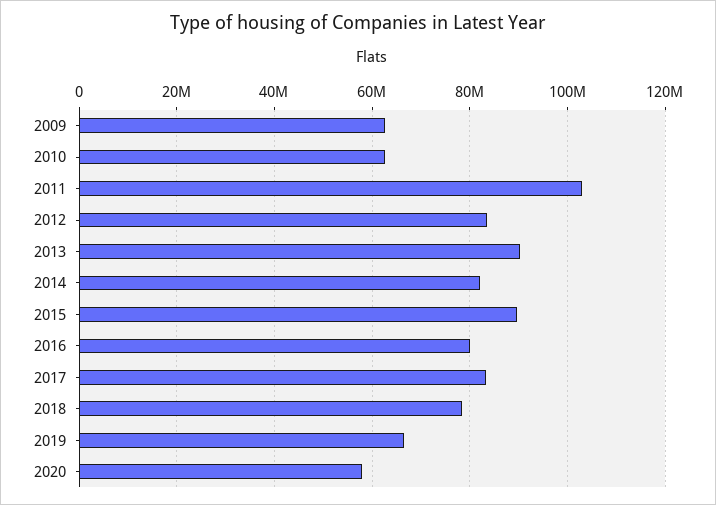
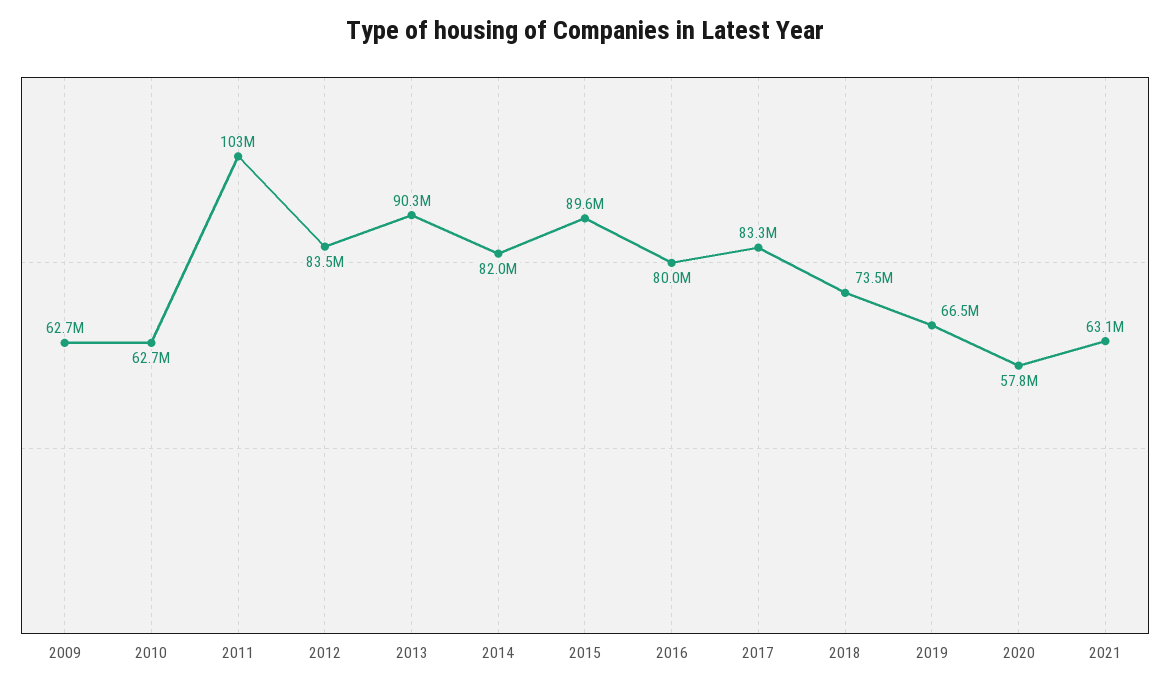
2018: 78000000 -> 73500000
2021: none -> 63100000

